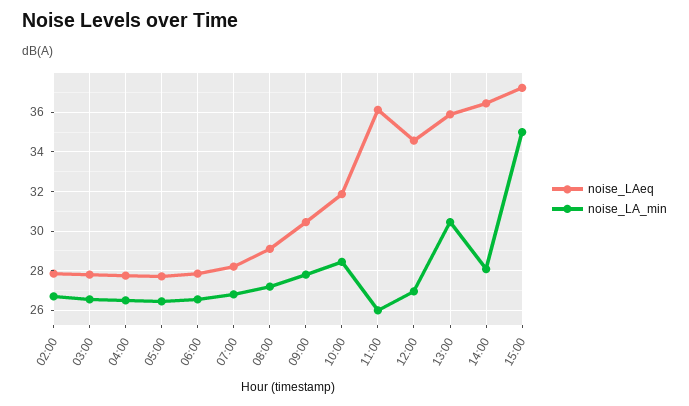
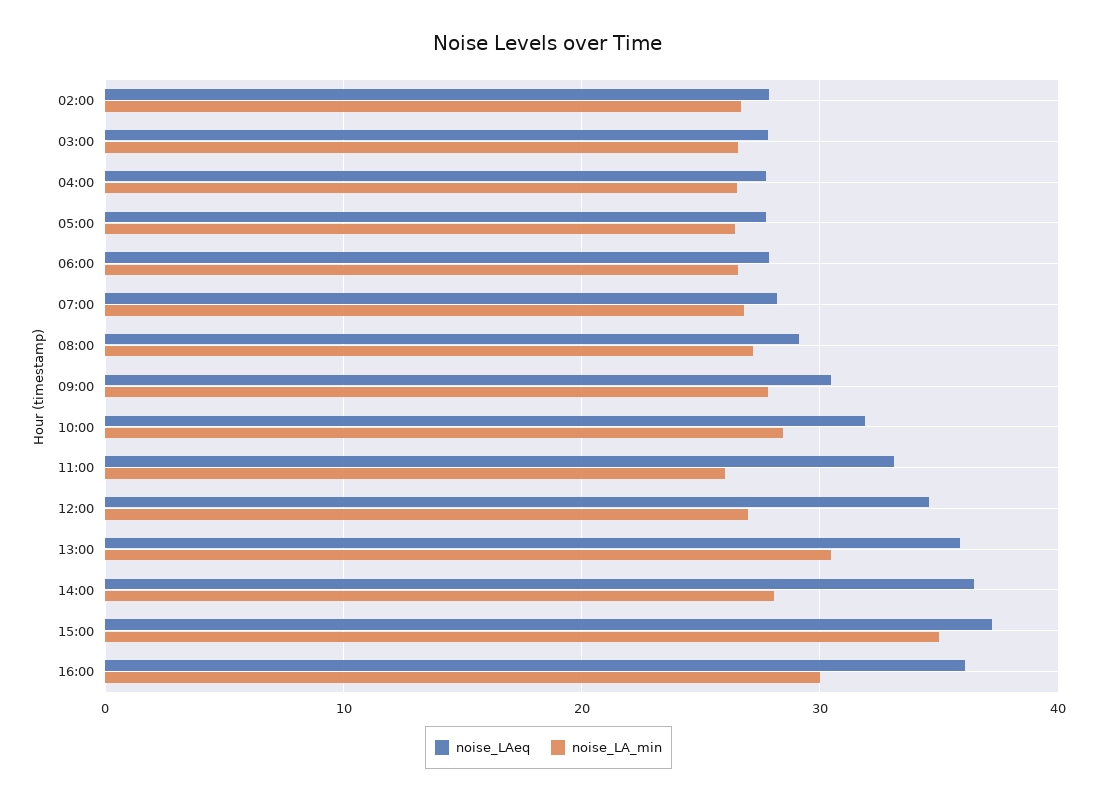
noise_LAeq, 11:00: 36 -> 33
noise_LAeq, 16:00: none -> 36
noise_LA_min, 16:00: none -> 30

